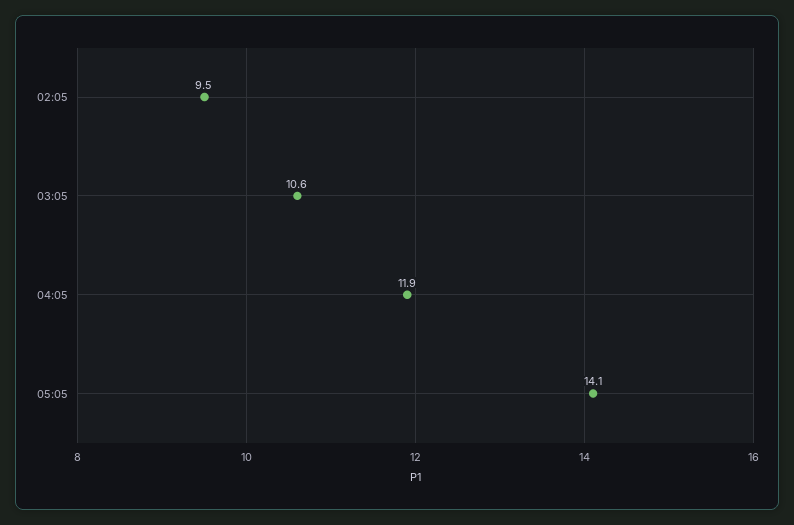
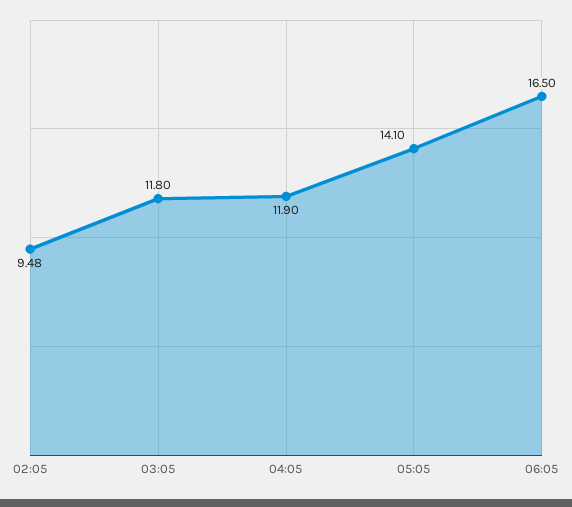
03:05: 10.6 -> 11.8
06:05: none -> 16.5

